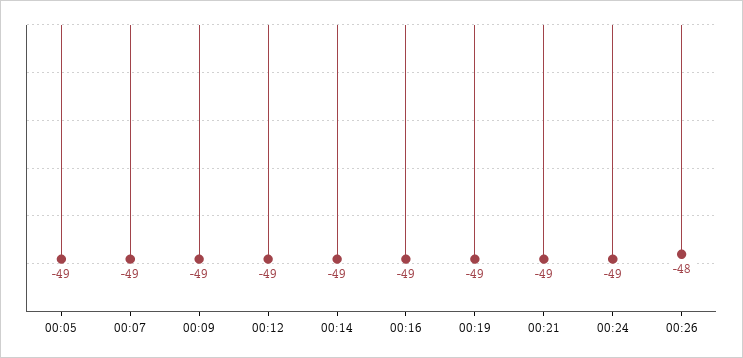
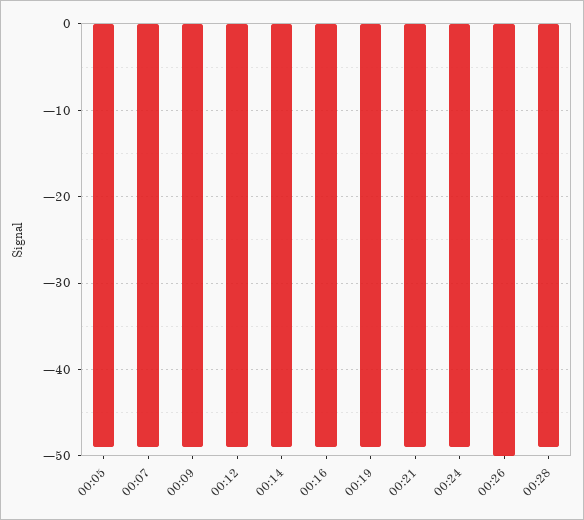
00:26: -48 -> -50
00:28: none -> -49

